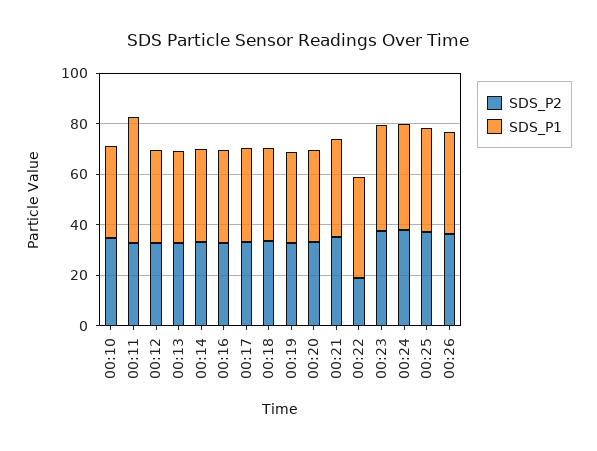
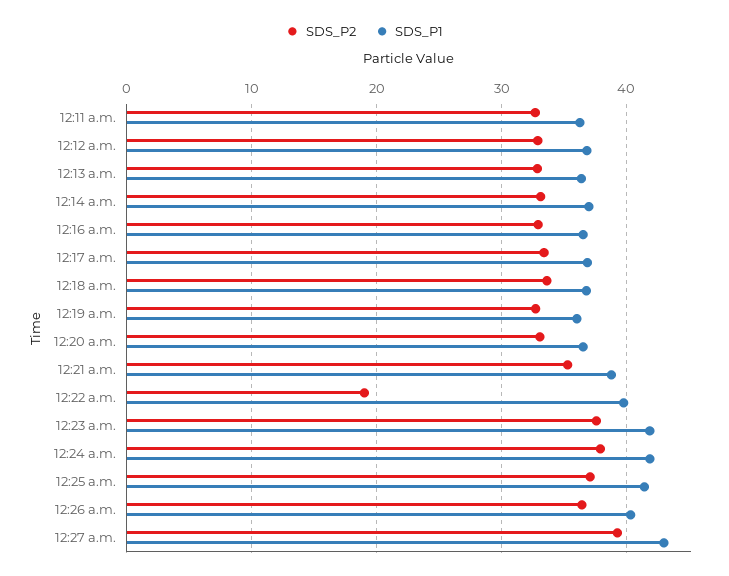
SDS_P2, 00:10: 35 -> none
SDS_P1, 00:10: 35 -> none
SDS_P1, 00:11: 50 -> 36
SDS_P2, 12:27 a.m.: none -> 39
SDS_P1, 12:27 a.m.: none -> 43

